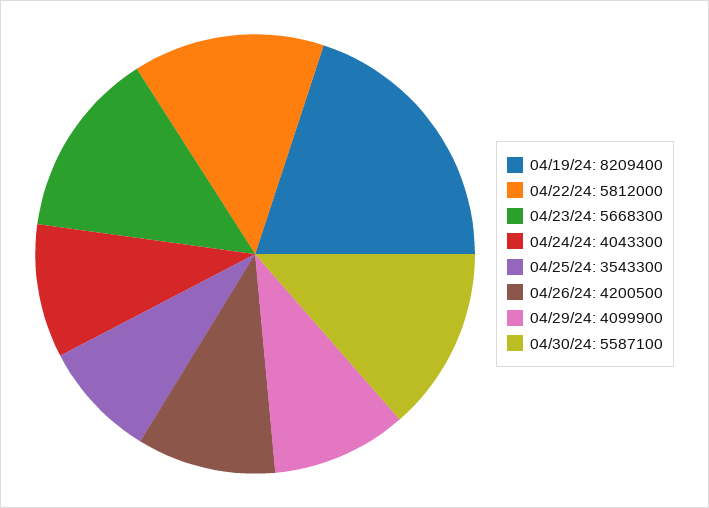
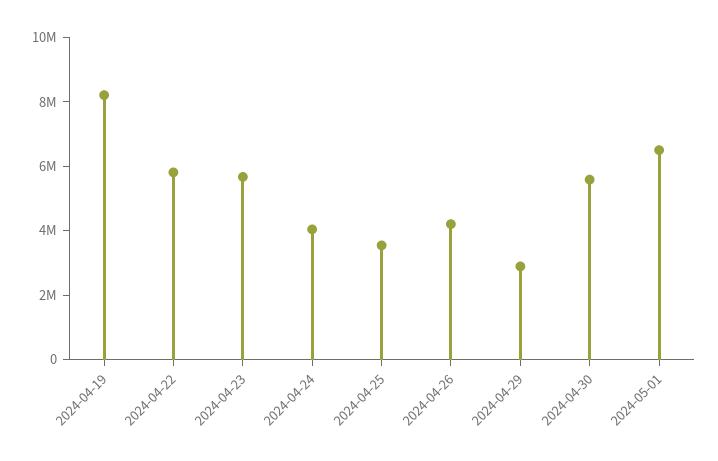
04/29/24: 4099900 -> 3000000
2024-05-01: none -> 6500000

